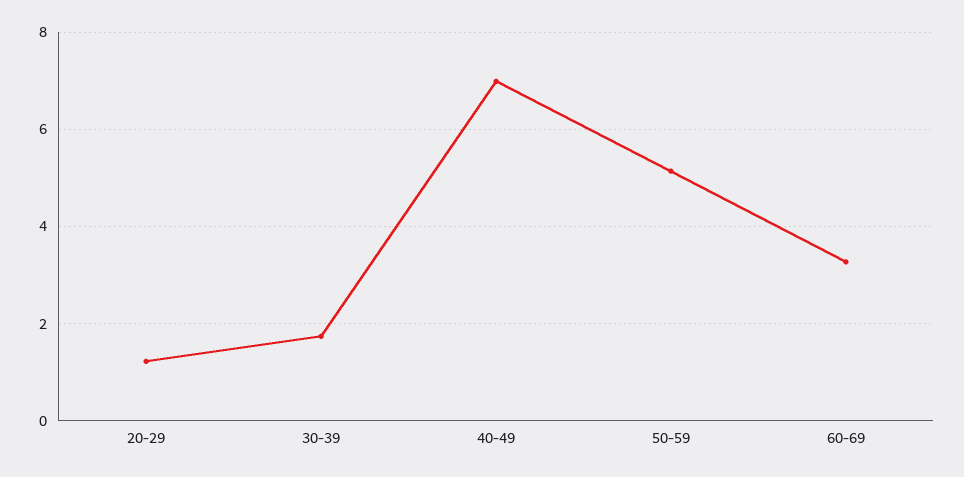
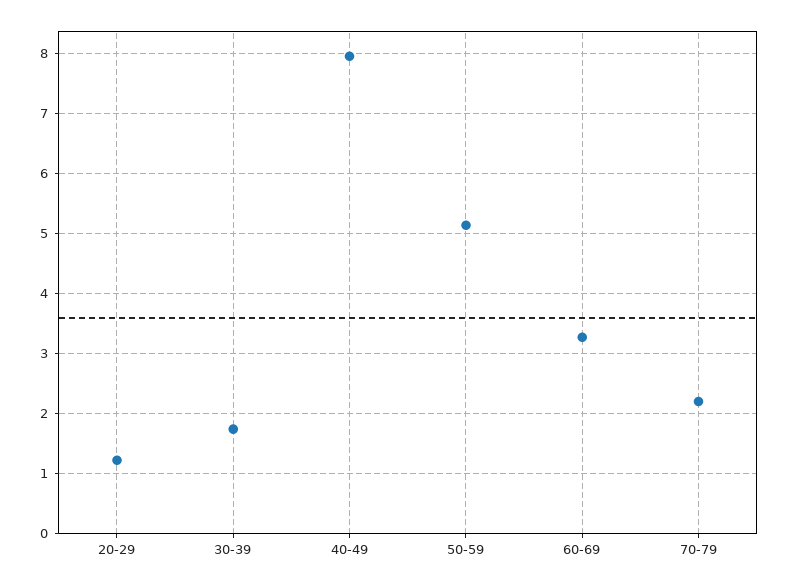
40-49: 7 -> 8
70-79: none -> 2.2

